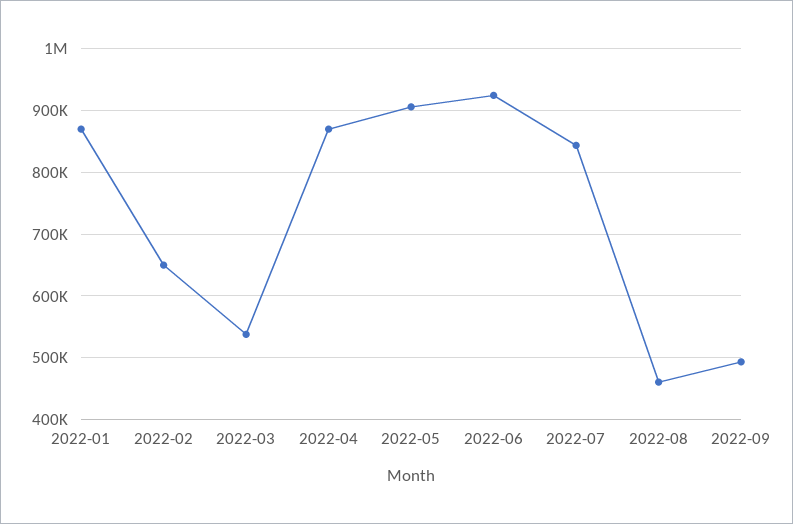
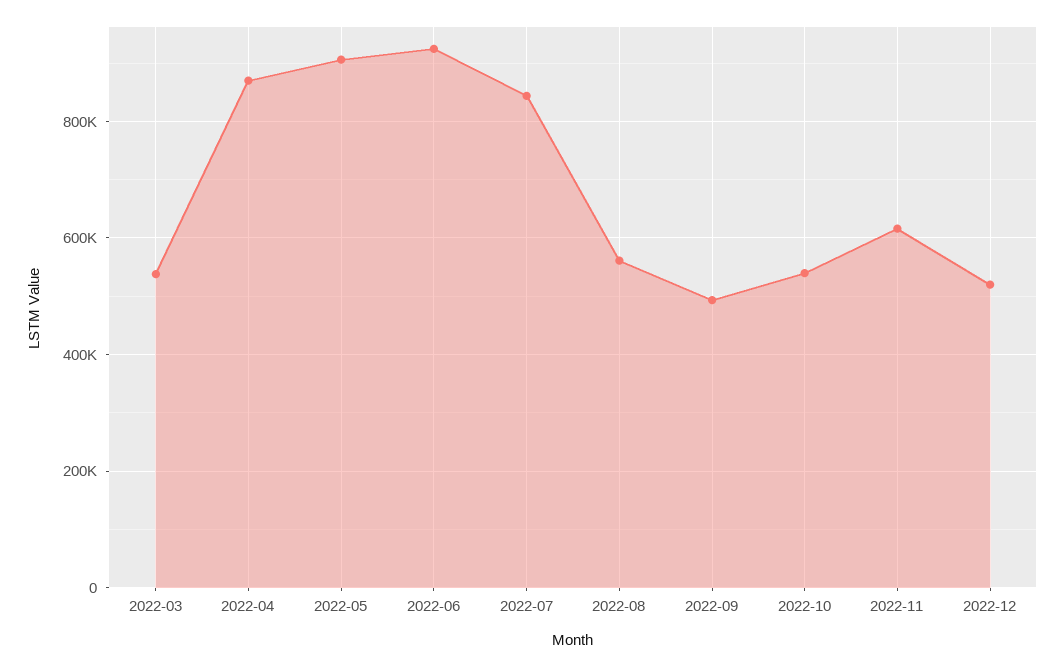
2022-01: 870000 -> none
2022-02: 650000 -> none
2022-08: 460000 -> 560000
2022-10: none -> 540000
2022-11: none -> 620000
2022-12: none -> 520000

